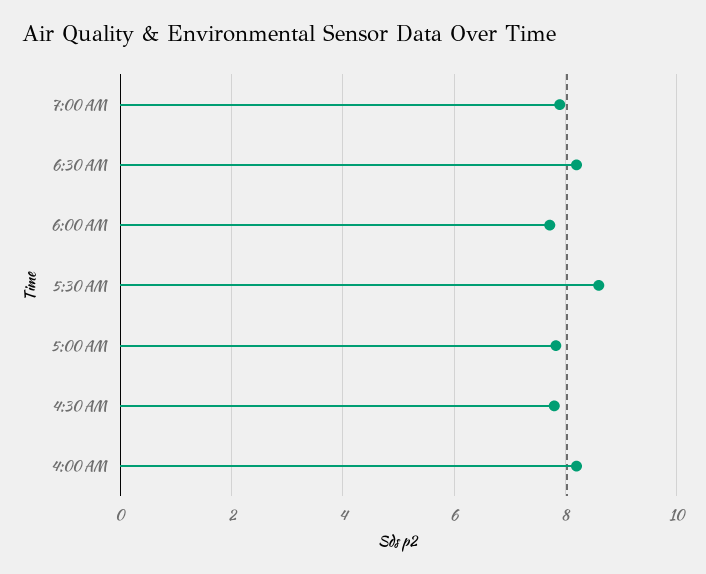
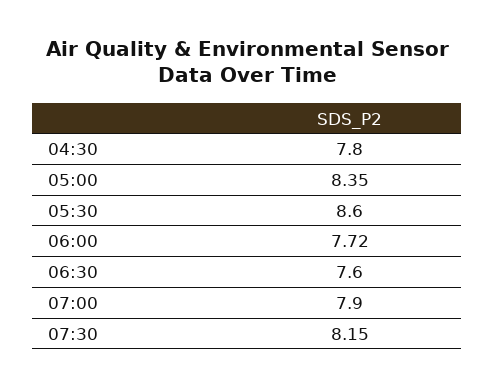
6:30 AM: 8.2 -> 7.6
5:00 AM: 7.8 -> 8.35
4:00 AM: 8.2 -> none
07:30: none -> 8.15

